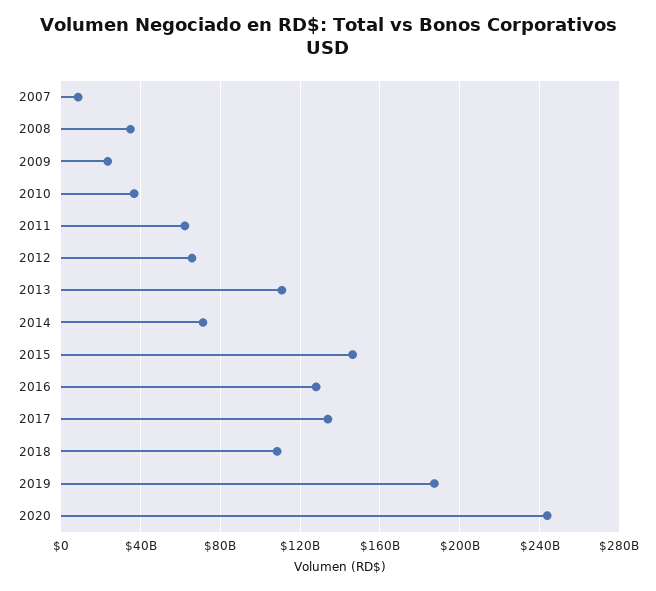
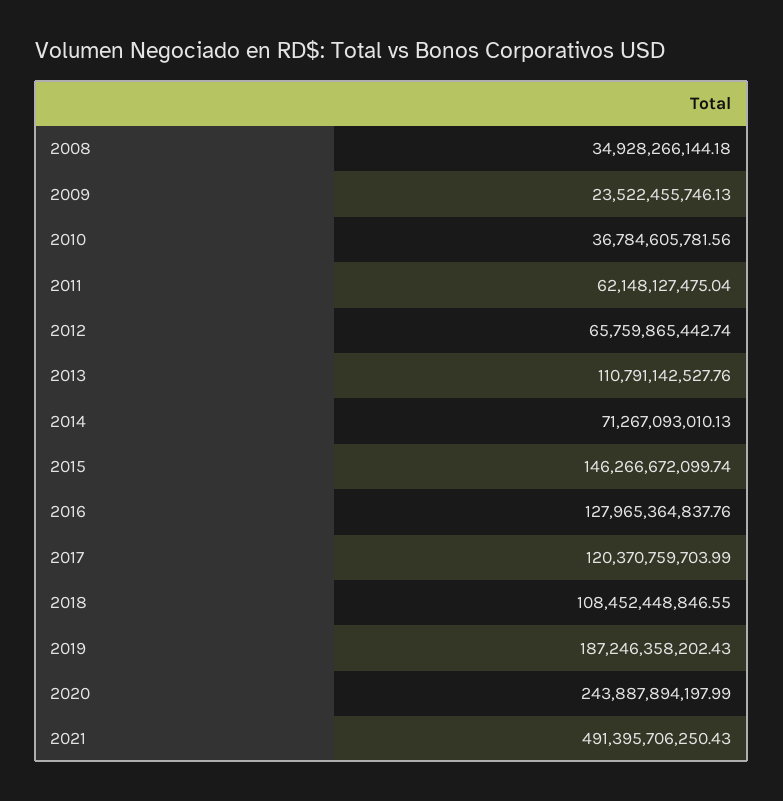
2007: 10000000000 -> none
2017: 135000000000 -> 120370759703.99
2021: none -> 491395706250.43

